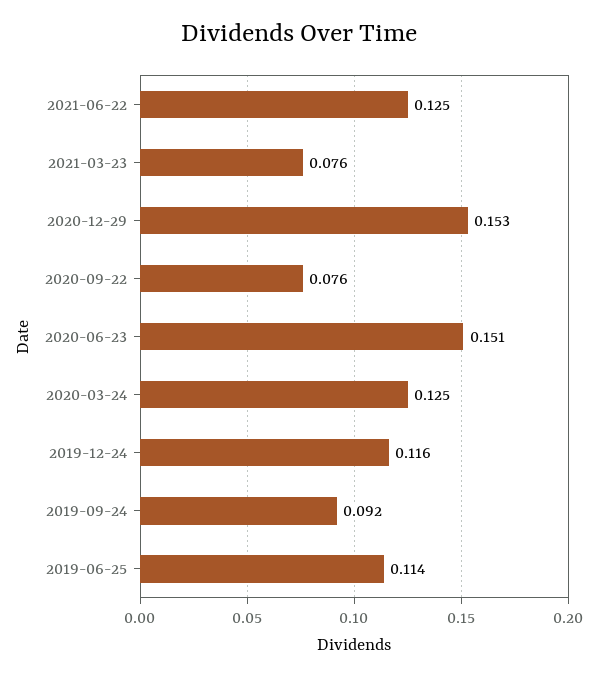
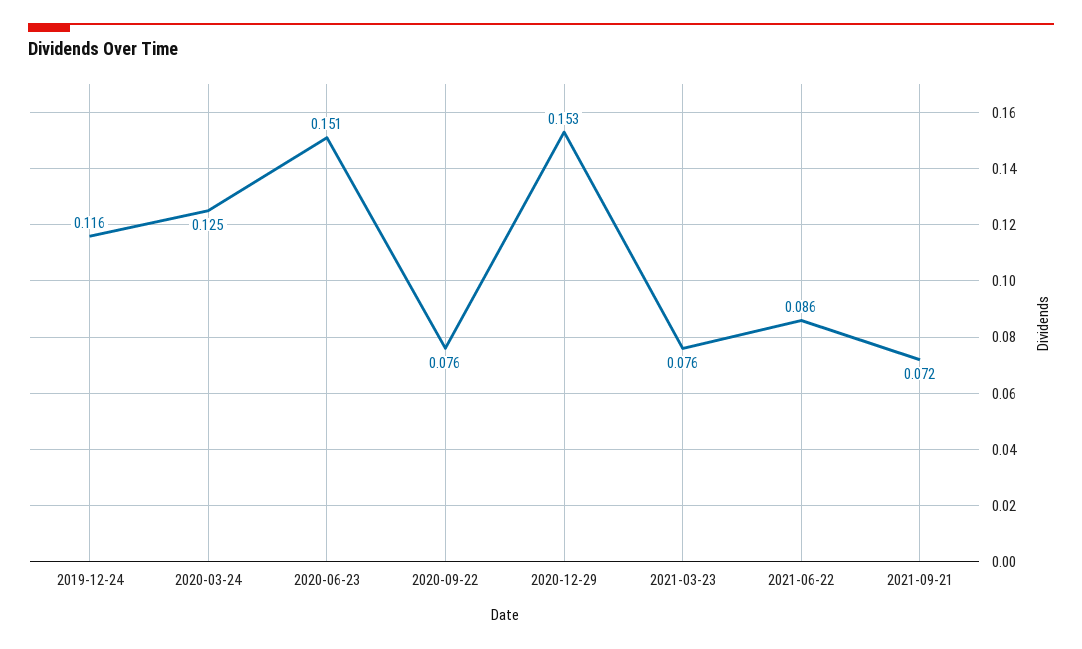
2021-06-22: 0.125 -> 0.086
2019-09-24: 0.092 -> none
2019-06-25: 0.114 -> none
2021-09-21: none -> 0.072

